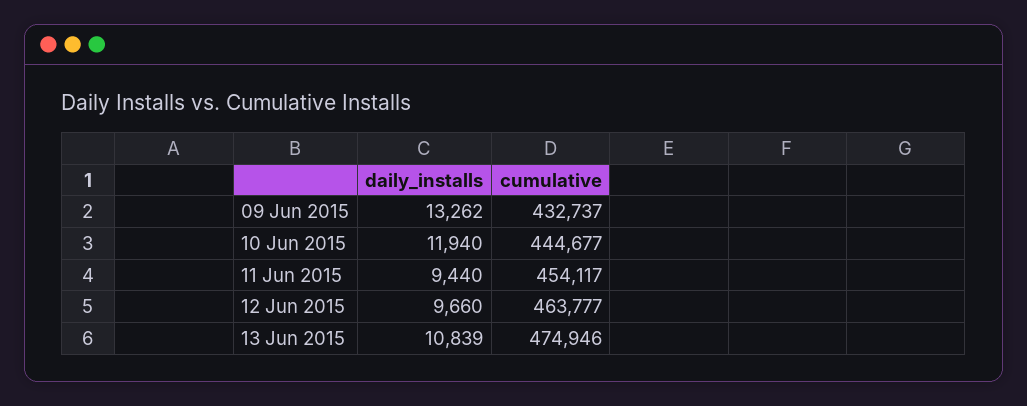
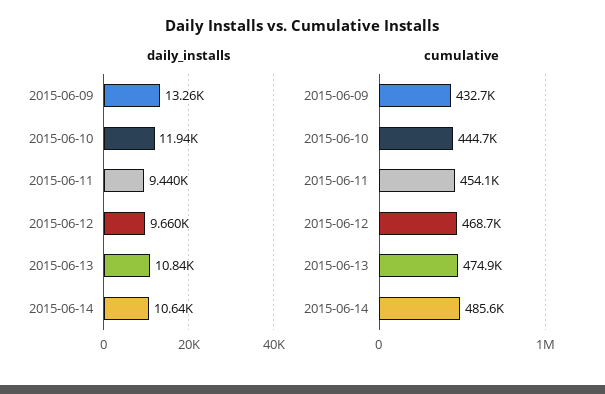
cumulative, 12 Jun 2015: 463777 -> 468700
daily_installs, 2015-06-14: none -> 10640
cumulative, 2015-06-14: none -> 485600

